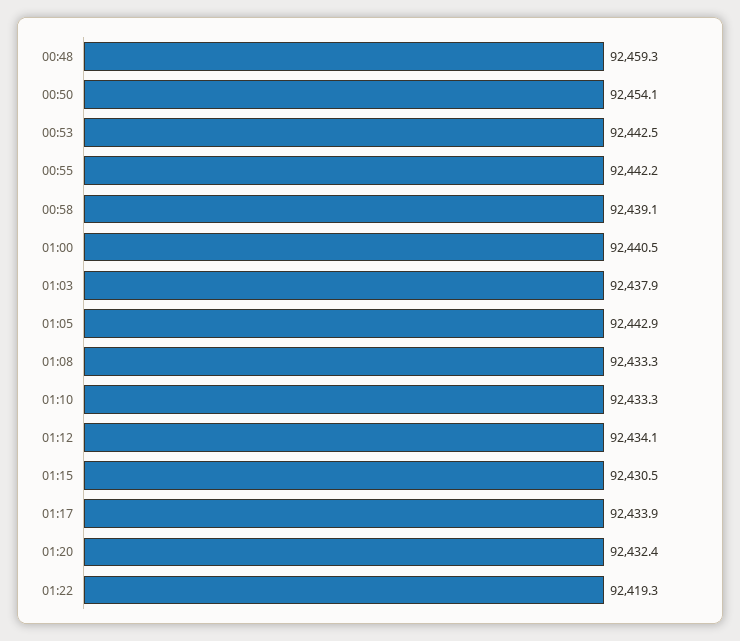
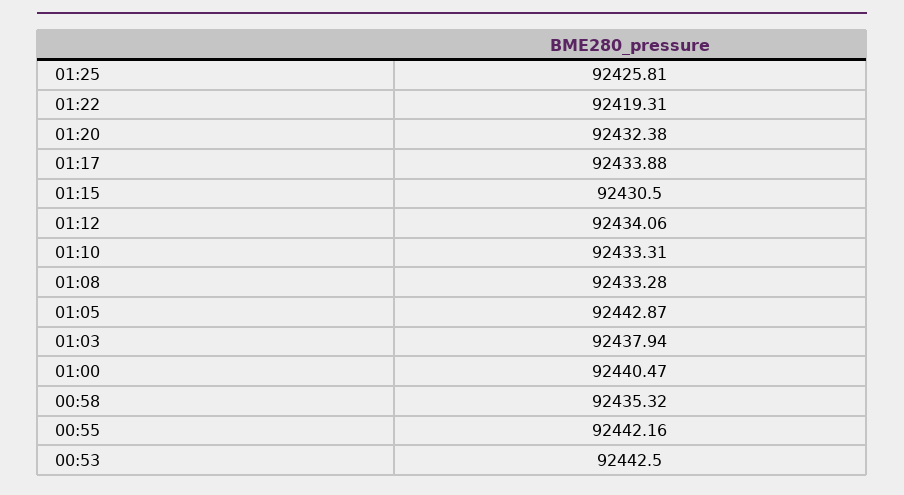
00:48: 92459.3 -> none
00:50: 92454.1 -> none
00:58: 92439.1 -> 92435.32
01:25: none -> 92425.81

